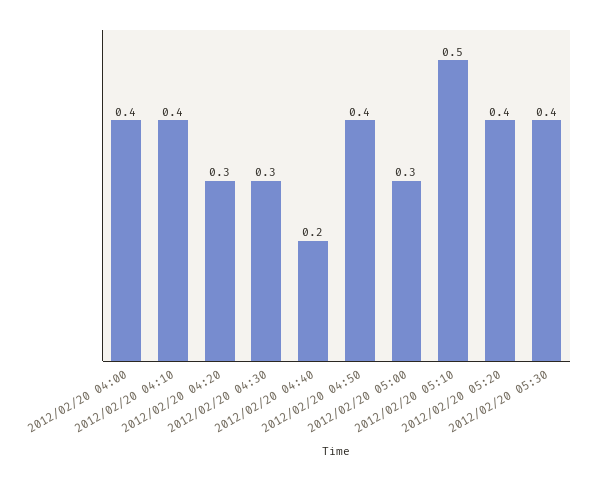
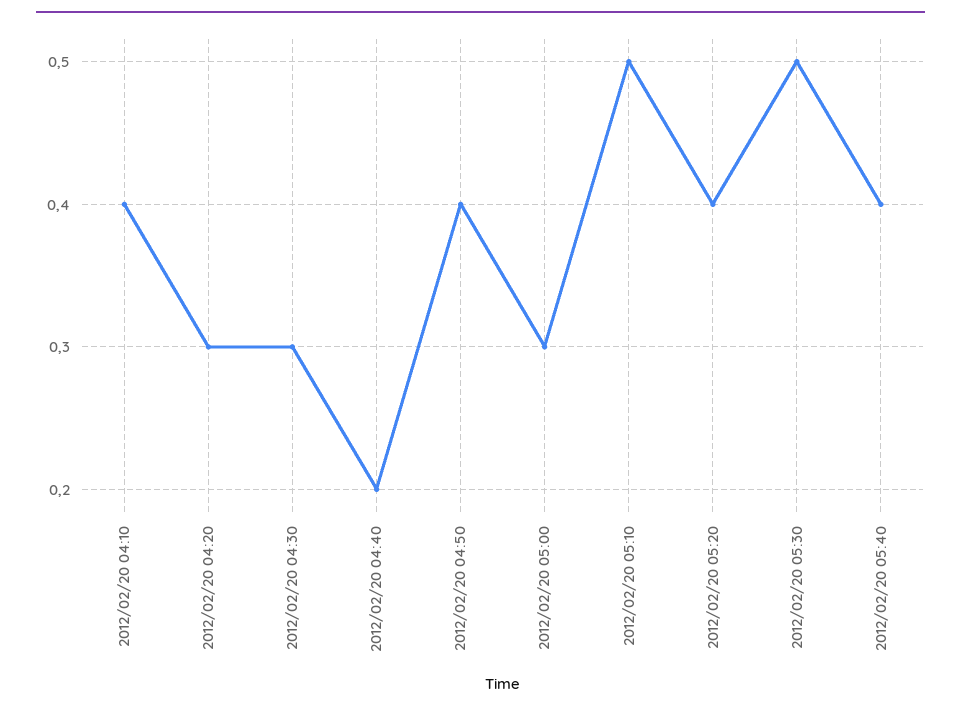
2012/02/20 04:00: 0.4 -> none
2012/02/20 05:30: 0.4 -> 0.5
2012/02/20 05:40: none -> 0.4

